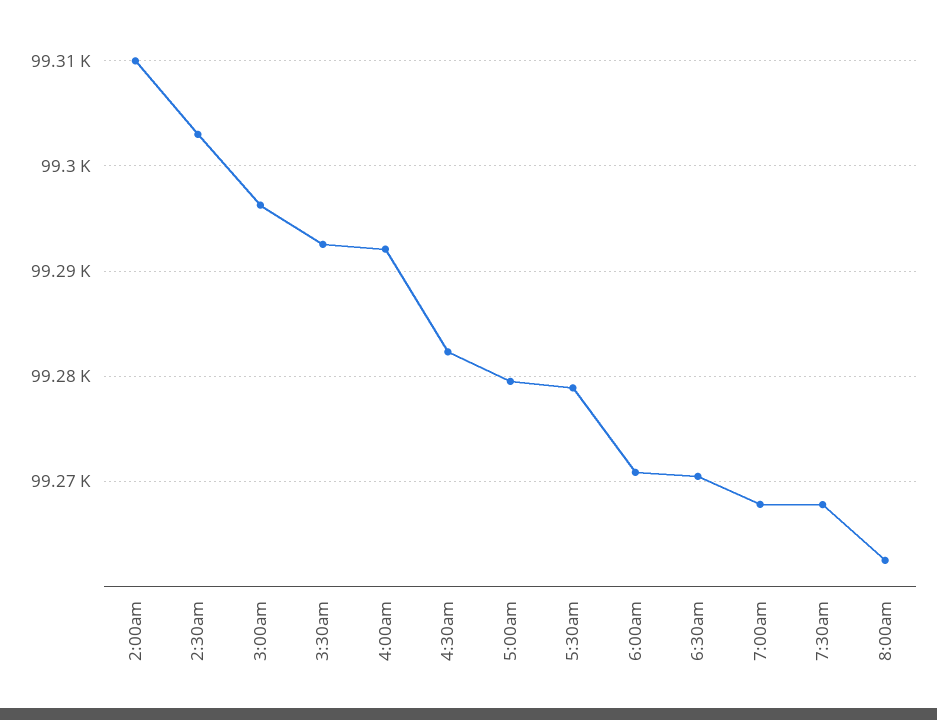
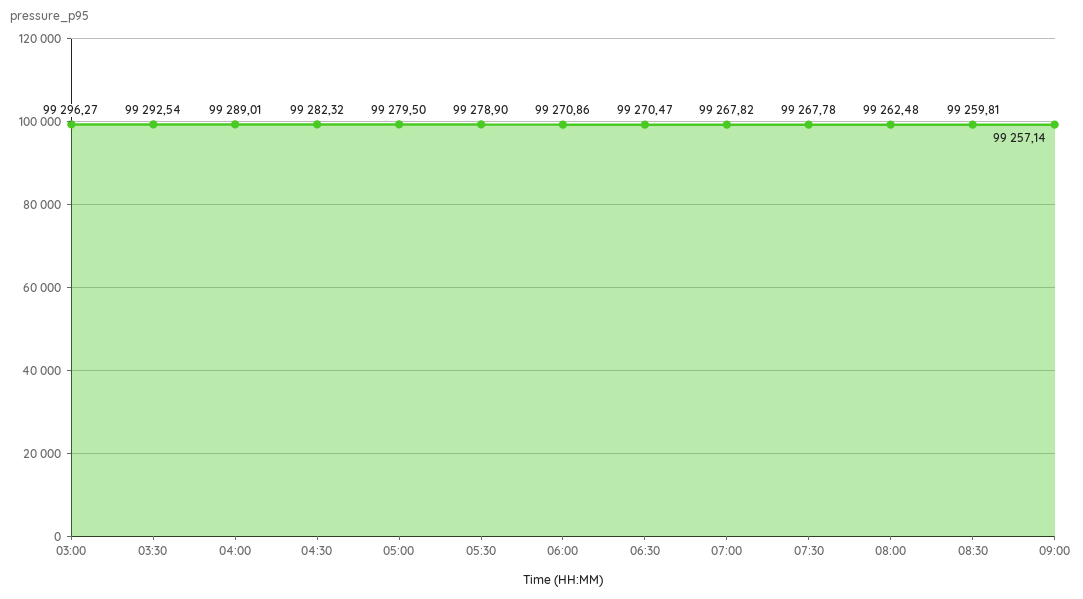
2:00am: 99310 -> none
2:30am: 99303 -> none
4:00am: 99292 -> 99289.01
08:30: none -> 99259.81
09:00: none -> 99257.14

